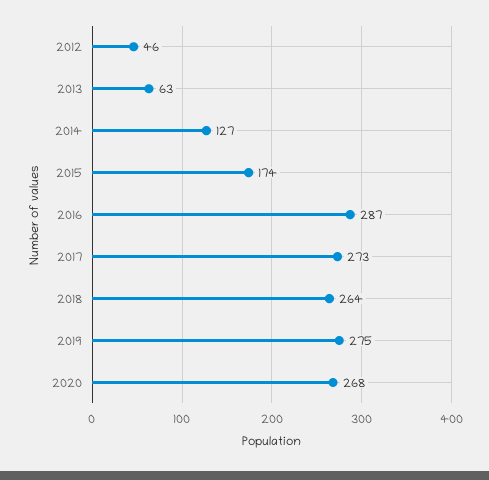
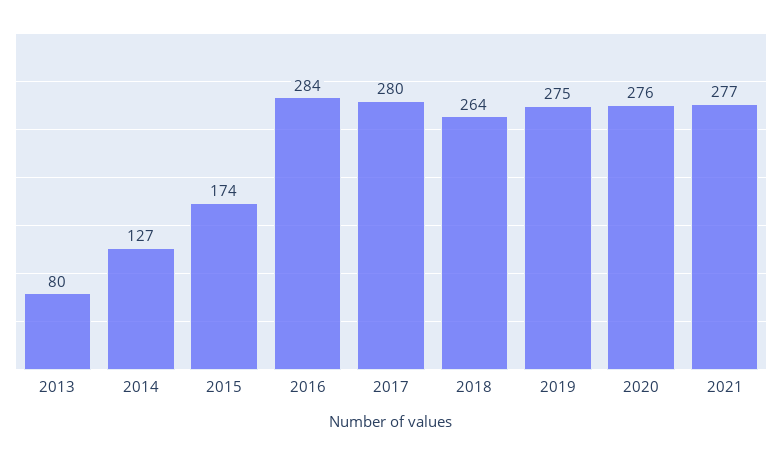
2012: 46 -> none
2013: 63 -> 80
2016: 287 -> 284
2017: 273 -> 280
2020: 268 -> 276
2021: none -> 277

